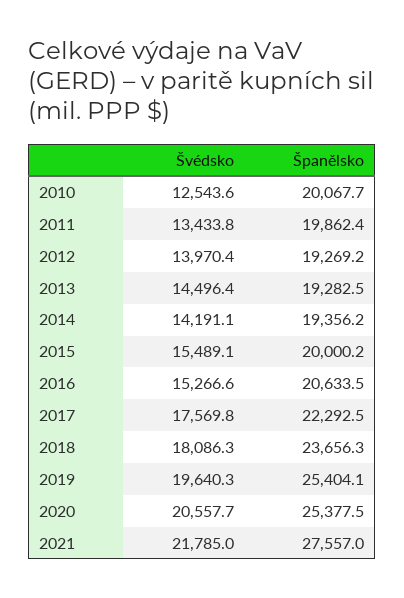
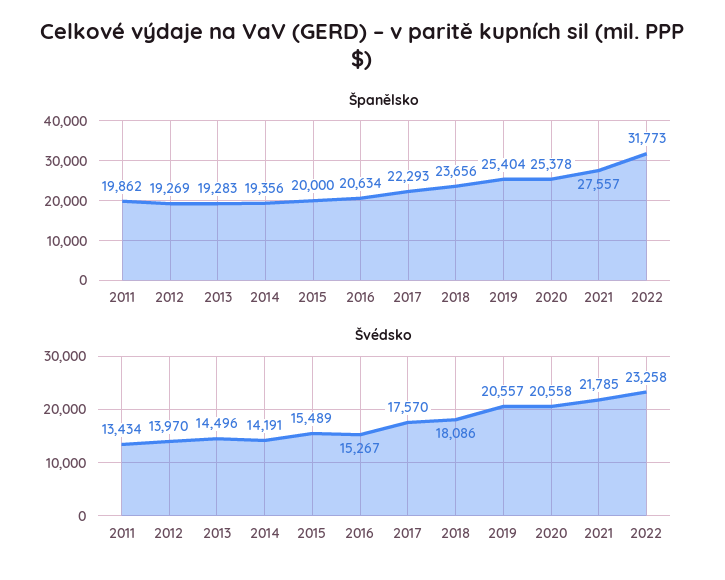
Švédsko, 2010: 12543.6 -> none
Španělsko, 2010: 20067.7 -> none
Švédsko, 2019: 19640.3 -> 20557
Španělsko, 2022: none -> 31773
Švédsko, 2022: none -> 23258

